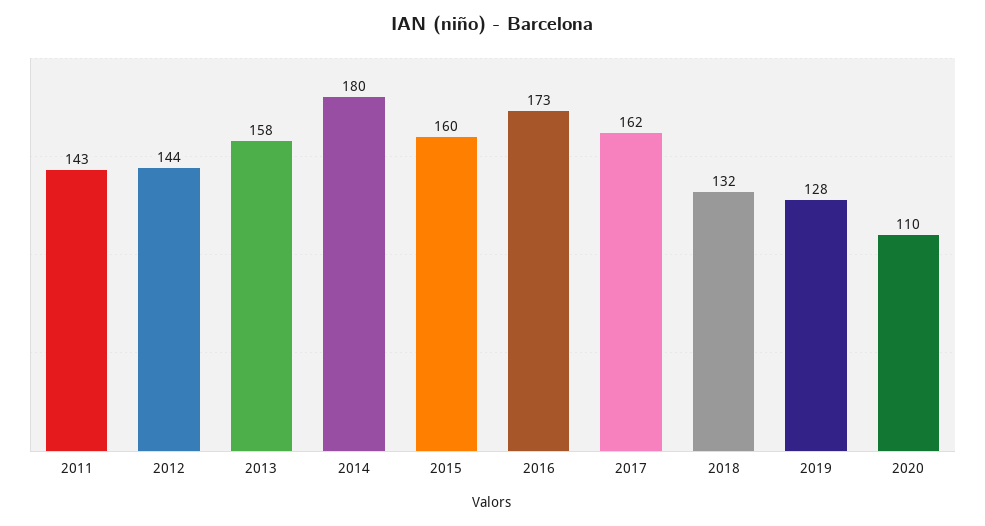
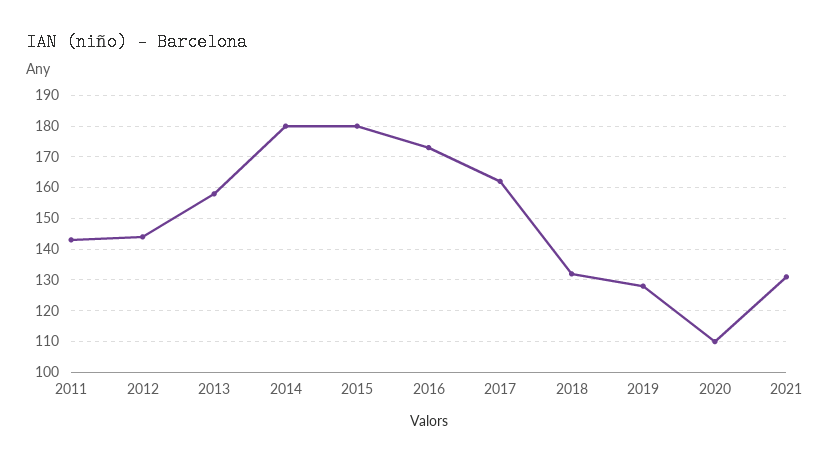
2015: 160 -> 180
2021: none -> 130

